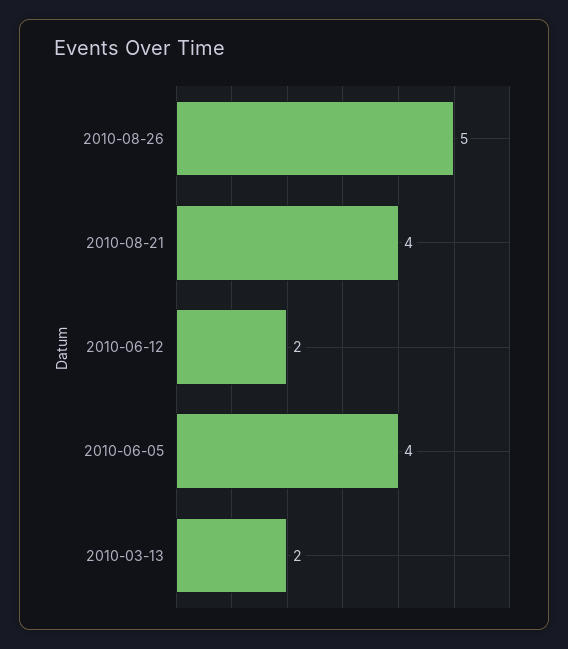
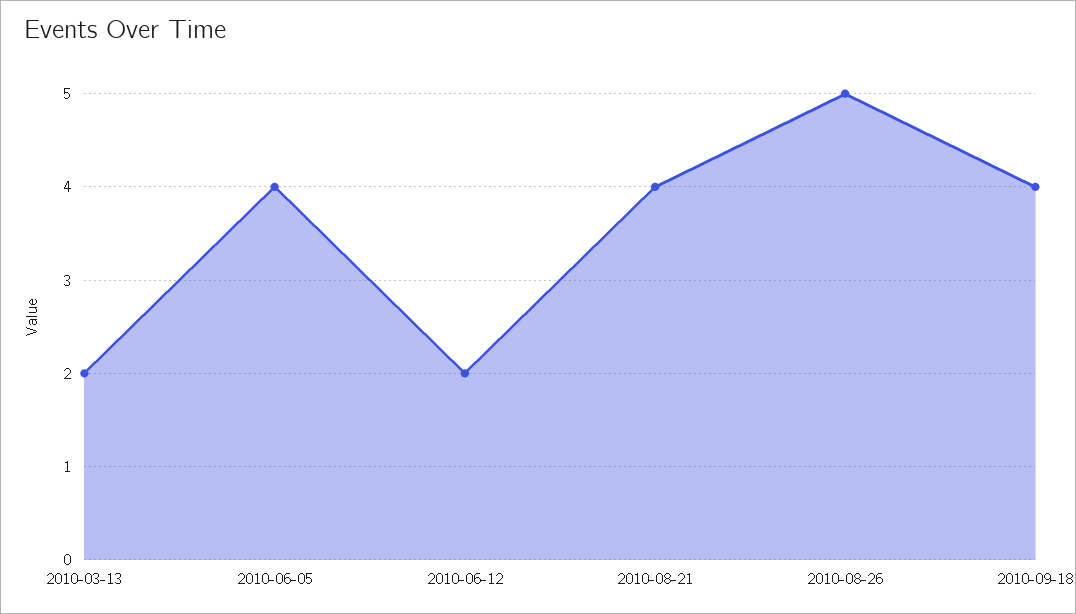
2010-09-18: none -> 4

